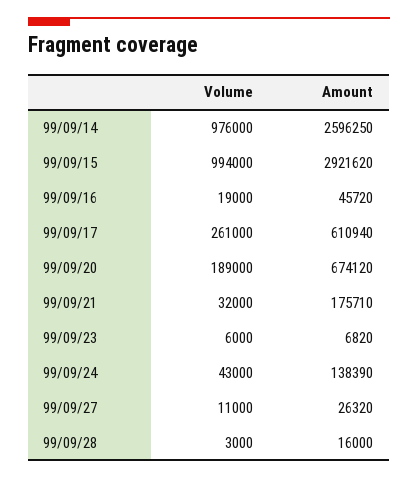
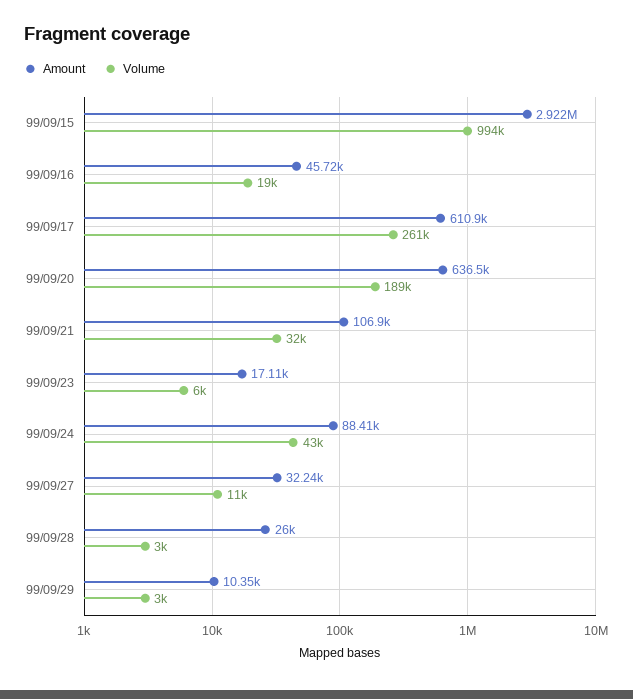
Volume, 99/09/14: 976000 -> none
Amount, 99/09/14: 2596250 -> none
Amount, 99/09/20: 674120 -> 636500
Amount, 99/09/21: 175710 -> 106900
Amount, 99/09/23: 6820 -> 17110
Amount, 99/09/24: 138390 -> 88410
Amount, 99/09/27: 26320 -> 32240
Amount, 99/09/28: 16000 -> 26000
Amount, 99/09/29: none -> 10350
Volume, 99/09/29: none -> 3000

